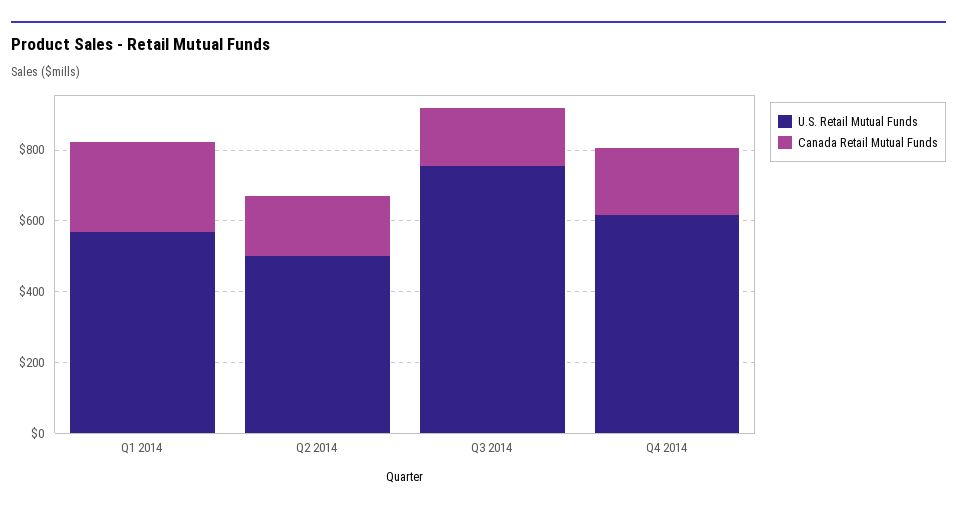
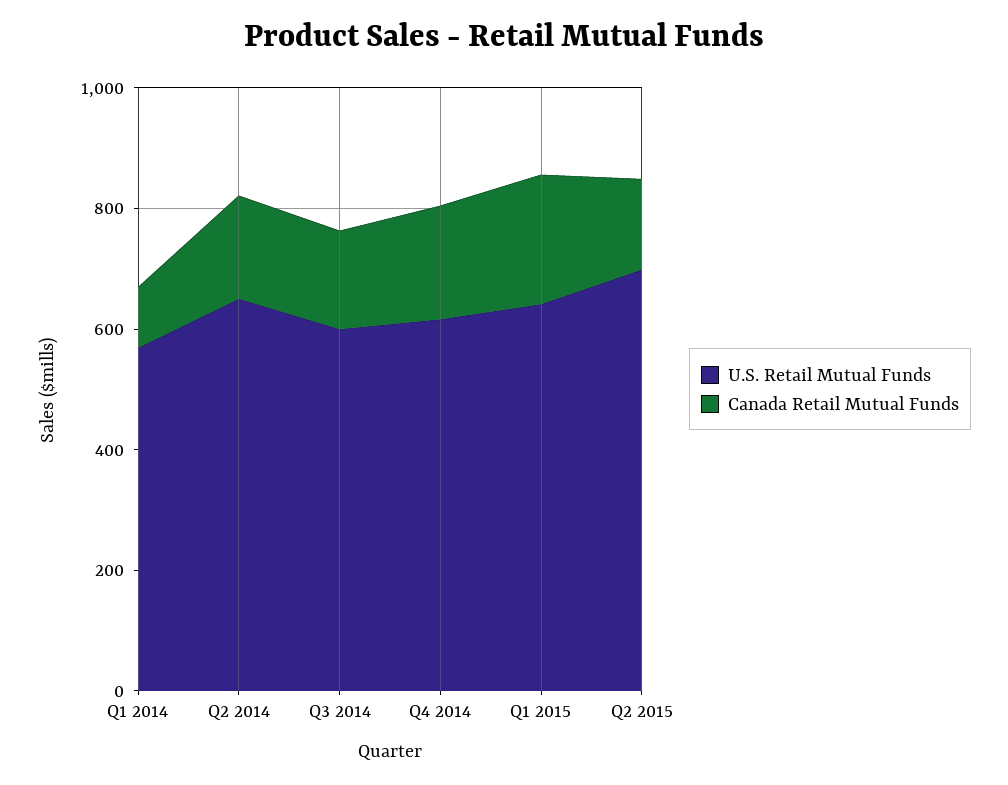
Canada Retail Mutual Funds, Q1 2014: 250 -> 100
U.S. Retail Mutual Funds, Q2 2014: 500 -> 650
U.S. Retail Mutual Funds, Q3 2014: 750 -> 600
U.S. Retail Mutual Funds, Q1 2015: none -> 650
Canada Retail Mutual Funds, Q1 2015: none -> 200
U.S. Retail Mutual Funds, Q2 2015: none -> 700
Canada Retail Mutual Funds, Q2 2015: none -> 150

